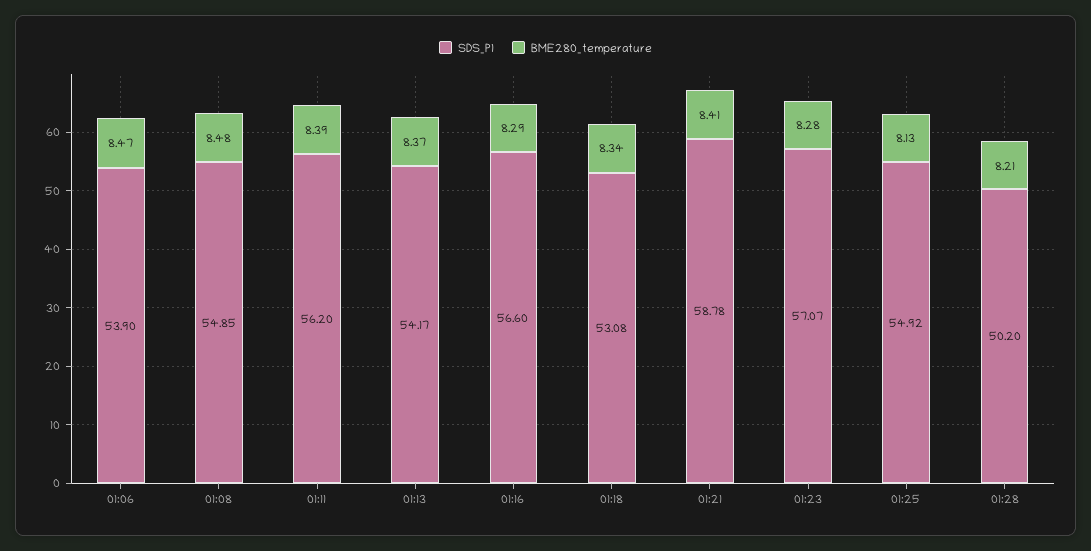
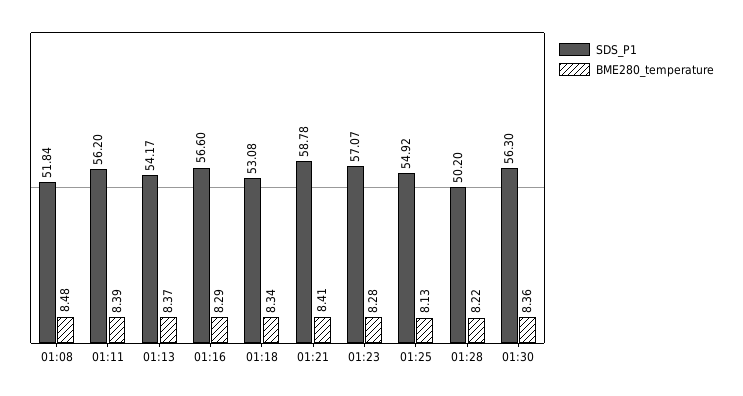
SDS_P1, 01:06: 53.9 -> none
BME280_temperature, 01:06: 8.47 -> none
SDS_P1, 01:08: 54.85 -> 51.84
BME280_temperature, 01:28: 8.21 -> 8.22
SDS_P1, 01:30: none -> 56.3
BME280_temperature, 01:30: none -> 8.36

